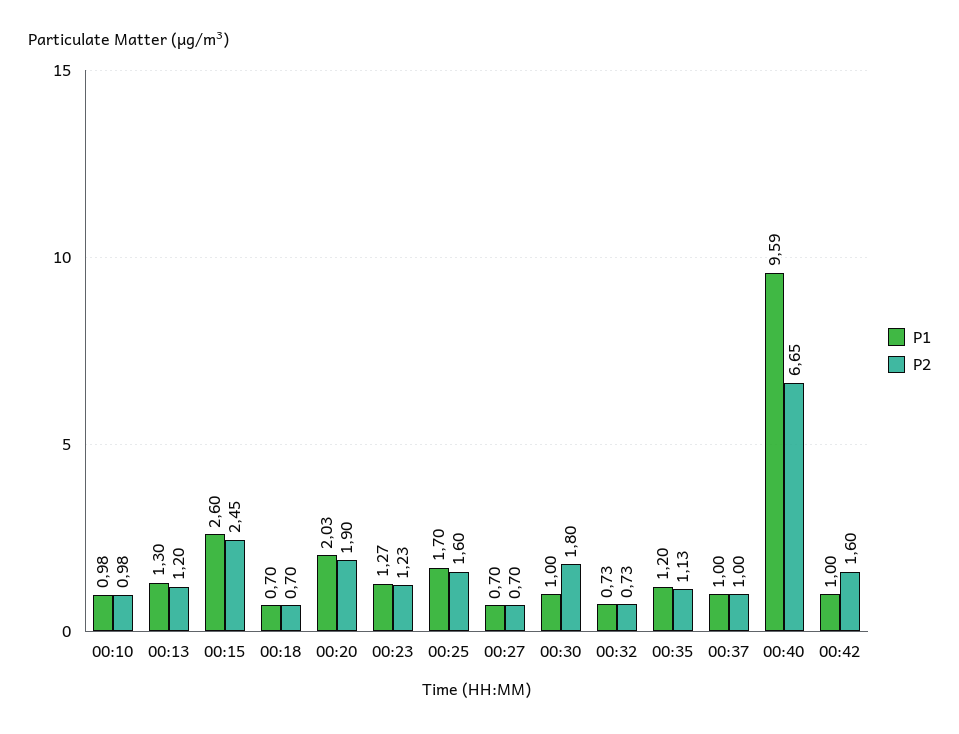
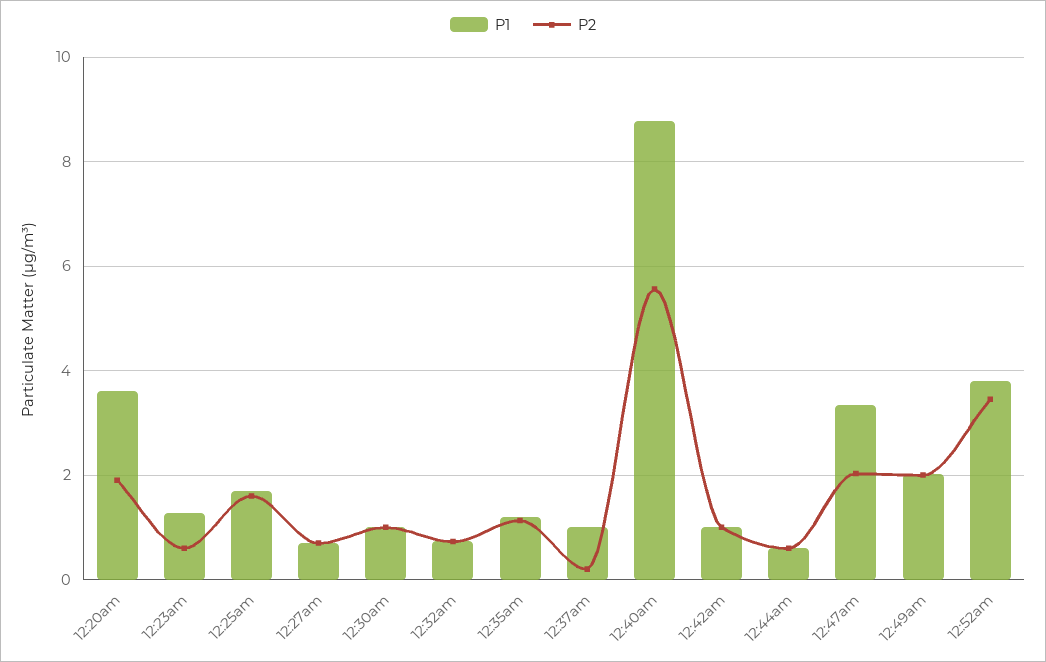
P1, 00:10: 0.98 -> none
P2, 00:10: 0.98 -> none
P1, 00:13: 1.3 -> none
P2, 00:13: 1.2 -> none
P1, 00:15: 2.6 -> none
P2, 00:15: 2.45 -> none
P1, 00:18: 0.7 -> none
P2, 00:18: 0.7 -> none
P1, 00:20: 2.03 -> 3.6
P2, 00:23: 1.23 -> 0.6
P2, 00:30: 1.8 -> 1
P2, 00:37: 1 -> 0.2
P1, 00:40: 9.59 -> 8.8
P2, 00:40: 6.65 -> 5.6
P2, 00:42: 1.6 -> 1
P1, 12:44am: none -> 0.6
P2, 12:44am: none -> 0.6
P1, 12:47am: none -> 3.4
P2, 12:47am: none -> 2
P1, 12:49am: none -> 2
P2, 12:49am: none -> 2
P1, 12:52am: none -> 3.8
P2, 12:52am: none -> 3.4

